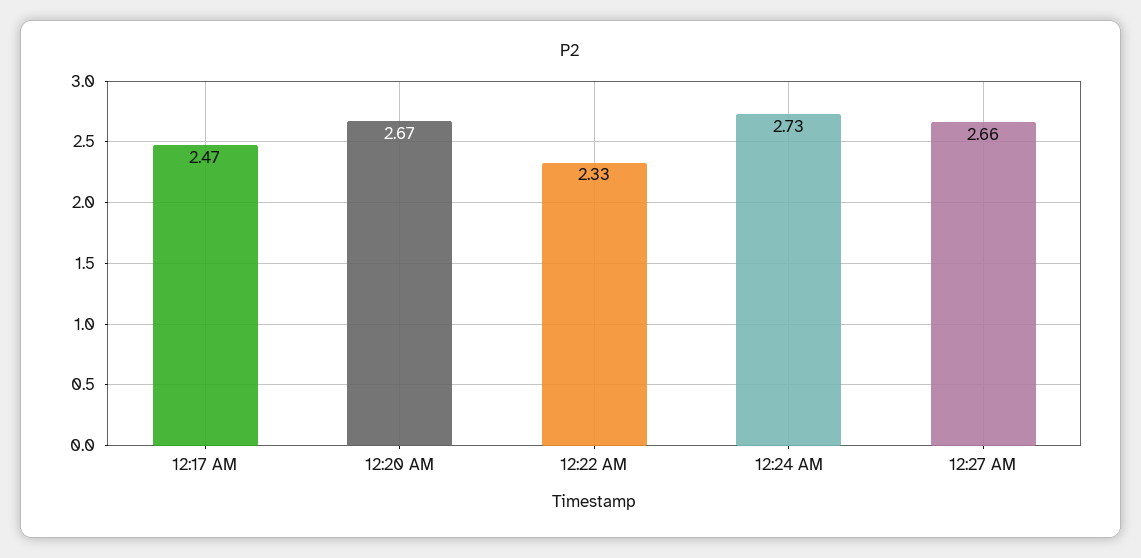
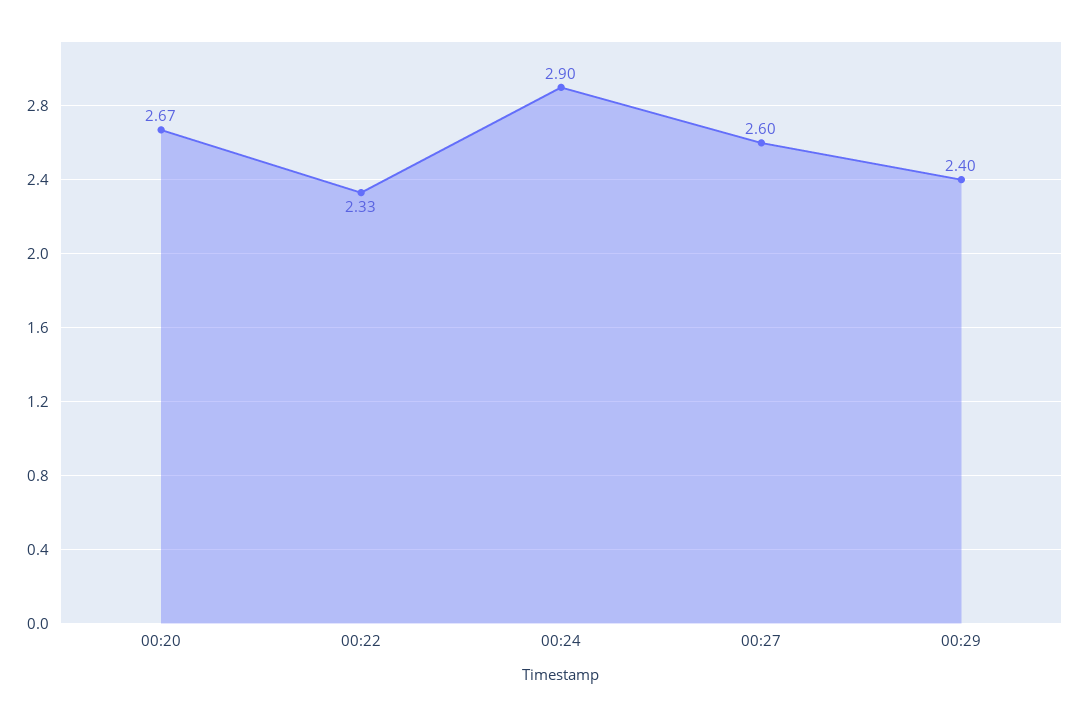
12:17 AM: 2.47 -> none
12:24 AM: 2.73 -> 2.9
12:27 AM: 2.66 -> 2.6
00:29: none -> 2.4

